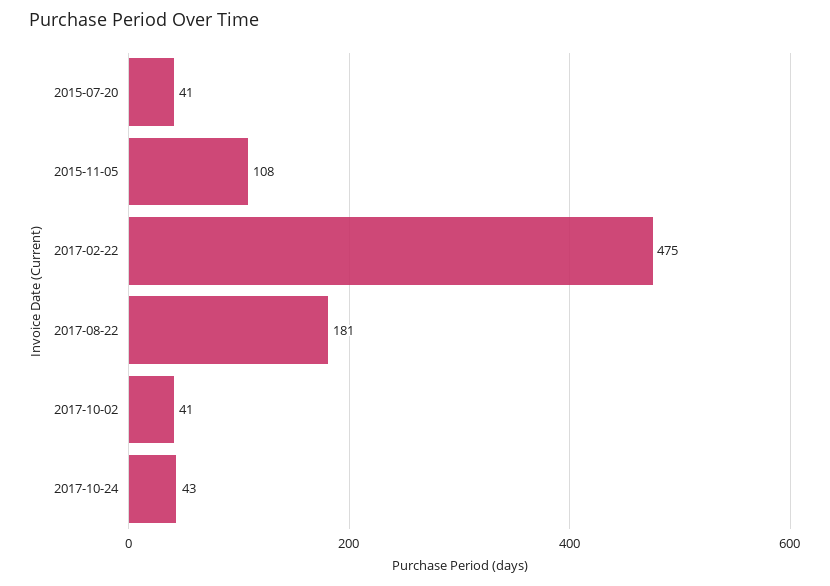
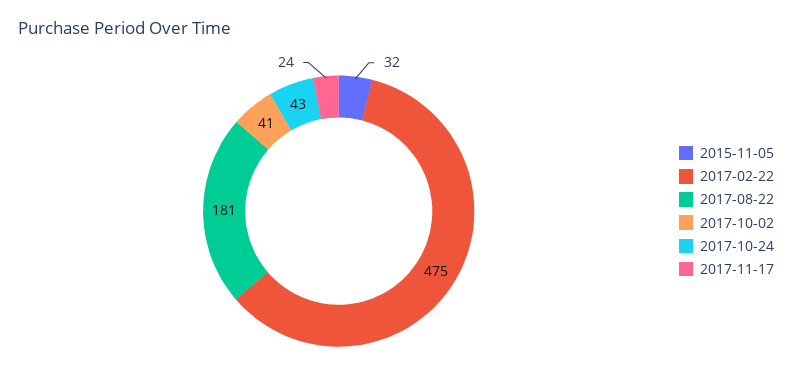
2015-07-20: 41 -> none
2015-11-05: 108 -> 32
2017-11-17: none -> 24

